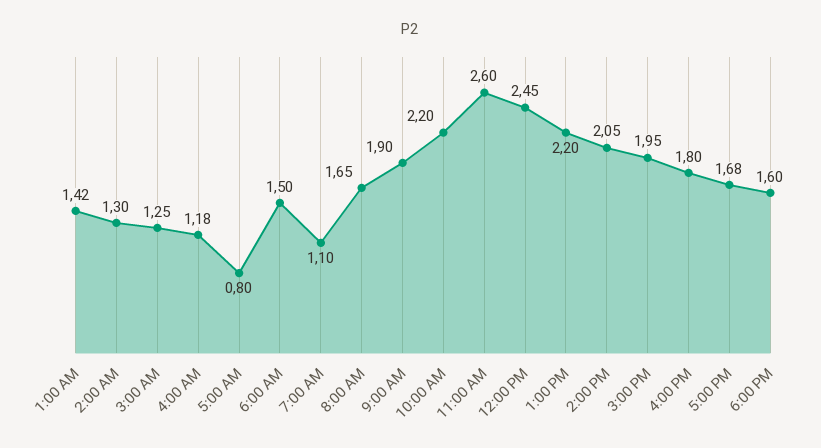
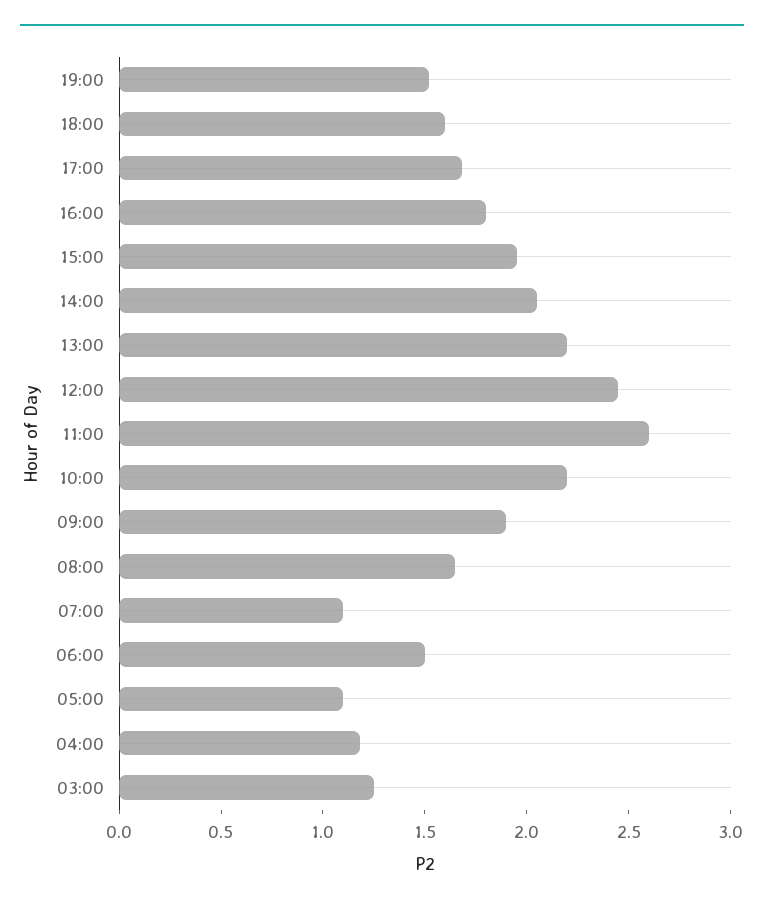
1:00 AM: 1.42 -> none
2:00 AM: 1.3 -> none
5:00 AM: 0.8 -> 1.1
19:00: none -> 1.5

